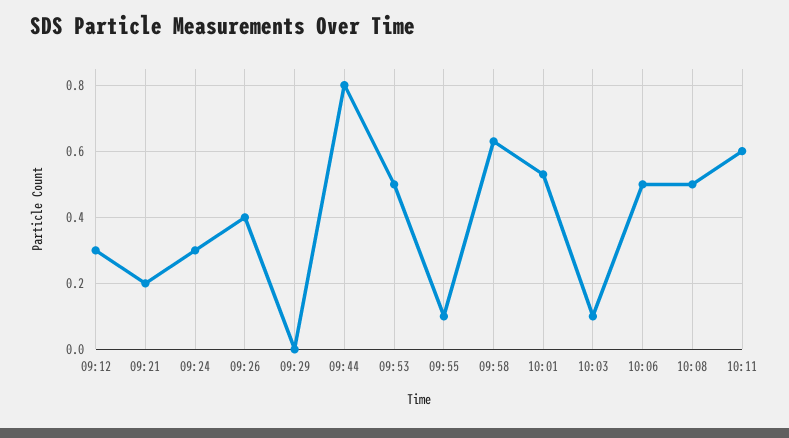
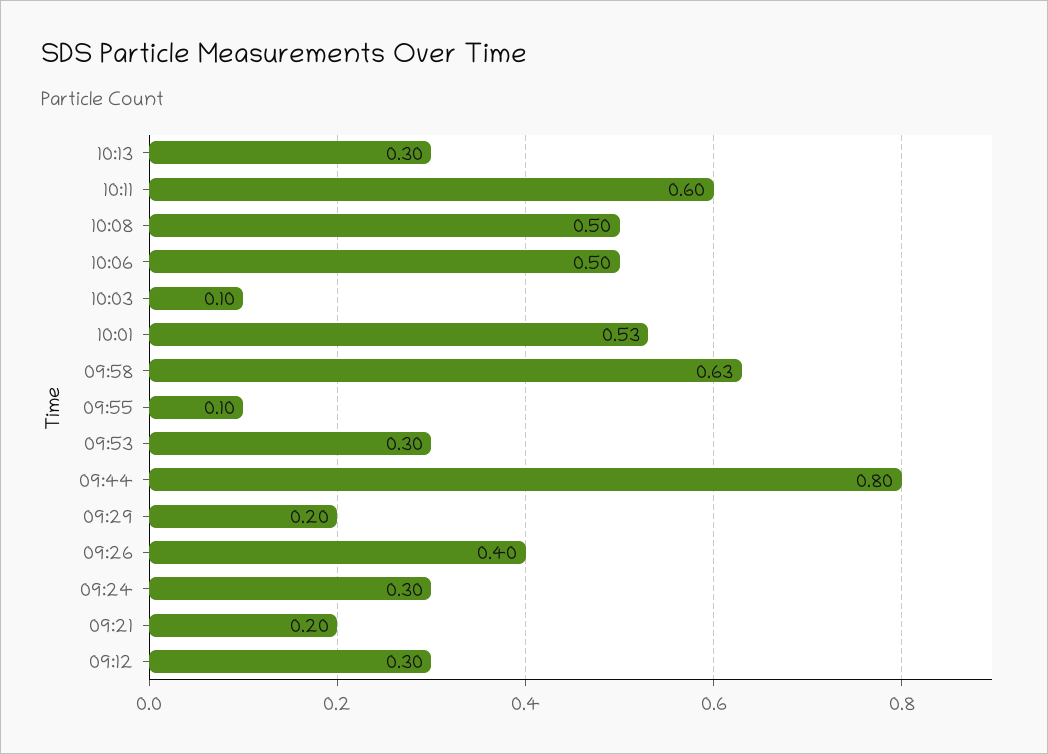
09:29: 0 -> 0.2
09:53: 0.5 -> 0.3
10:13: none -> 0.3

